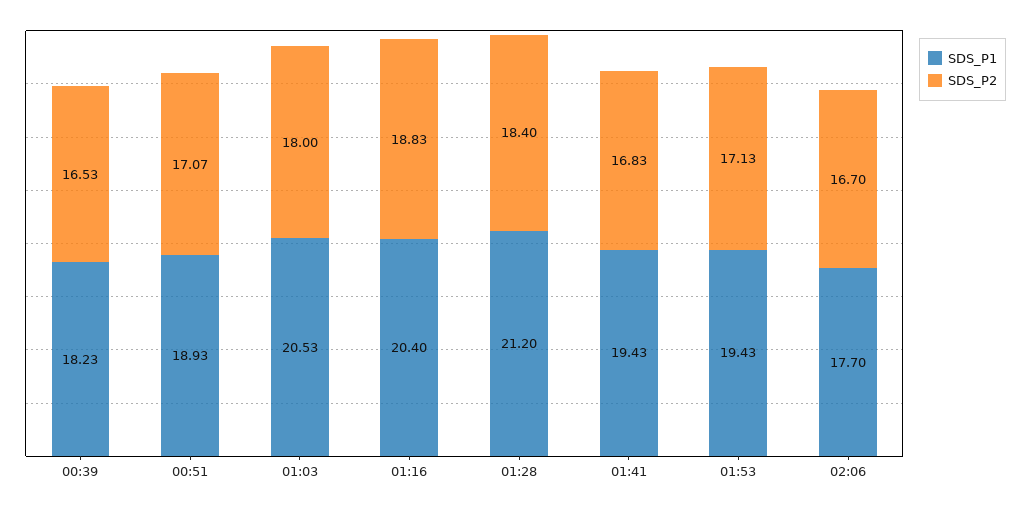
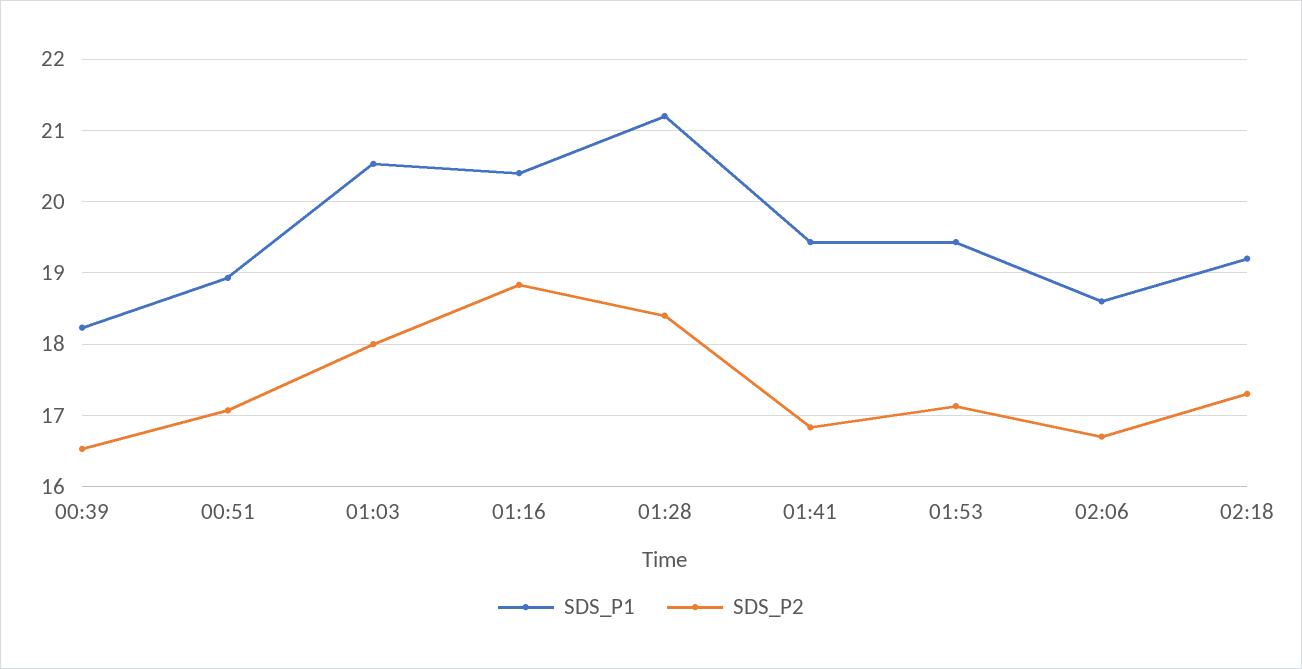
SDS_P1, 02:06: 17.7 -> 18.6
SDS_P1, 02:18: none -> 19.2
SDS_P2, 02:18: none -> 17.3

